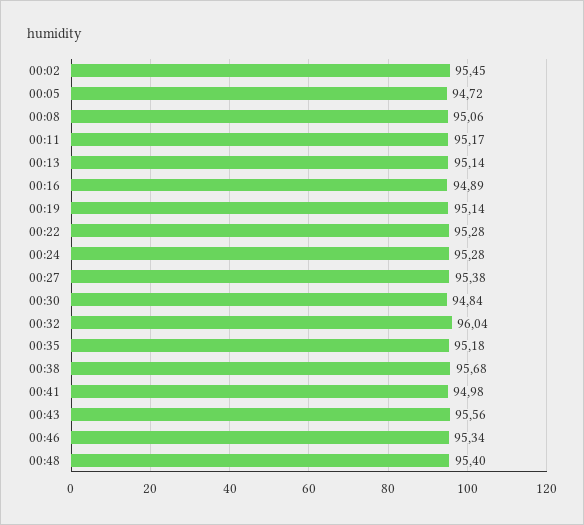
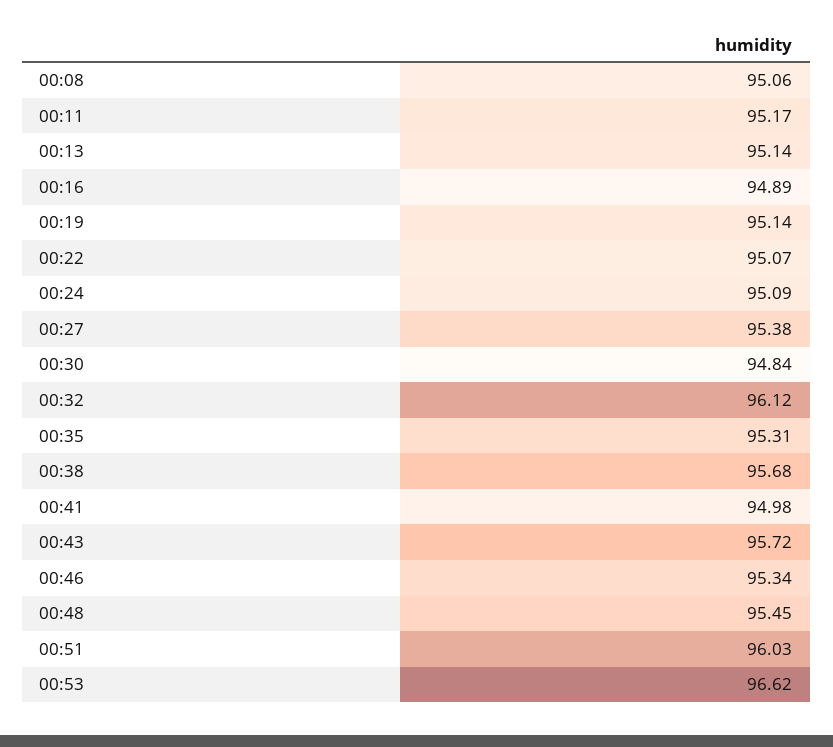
00:02: 95.45 -> none
00:05: 94.72 -> none
00:22: 95.28 -> 95.07
00:24: 95.28 -> 95.09
00:32: 96.04 -> 96.12
00:35: 95.18 -> 95.31
00:43: 95.56 -> 95.72
00:48: 95.4 -> 95.45
00:51: none -> 96.03
00:53: none -> 96.62

